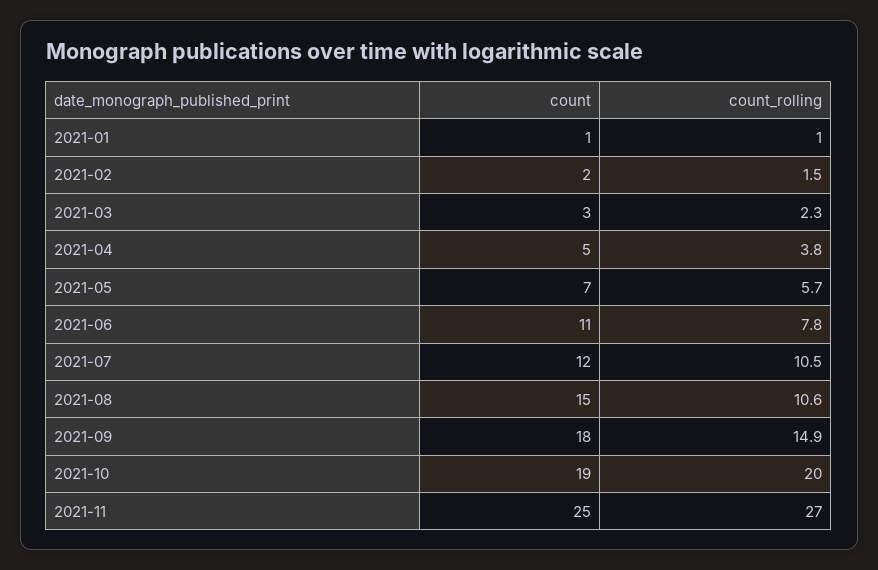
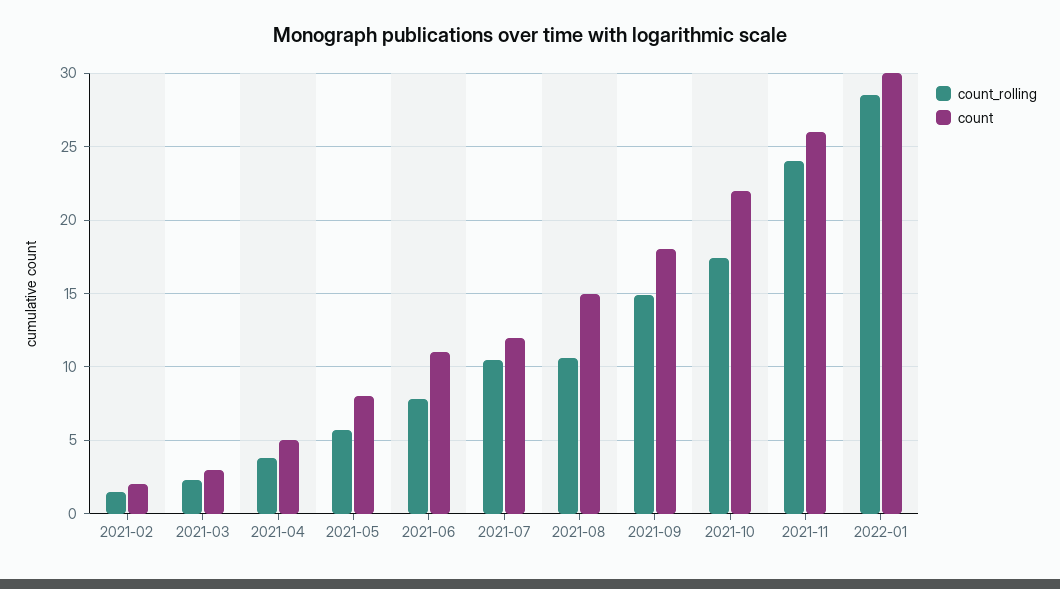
count, 2021-01: 1 -> none
count_rolling, 2021-01: 1 -> none
count, 2021-05: 7 -> 8
count, 2021-10: 19 -> 22
count_rolling, 2021-10: 20 -> 17.5
count, 2021-11: 25 -> 26
count_rolling, 2021-11: 27 -> 24
count_rolling, 2022-01: none -> 28.5
count, 2022-01: none -> 30

